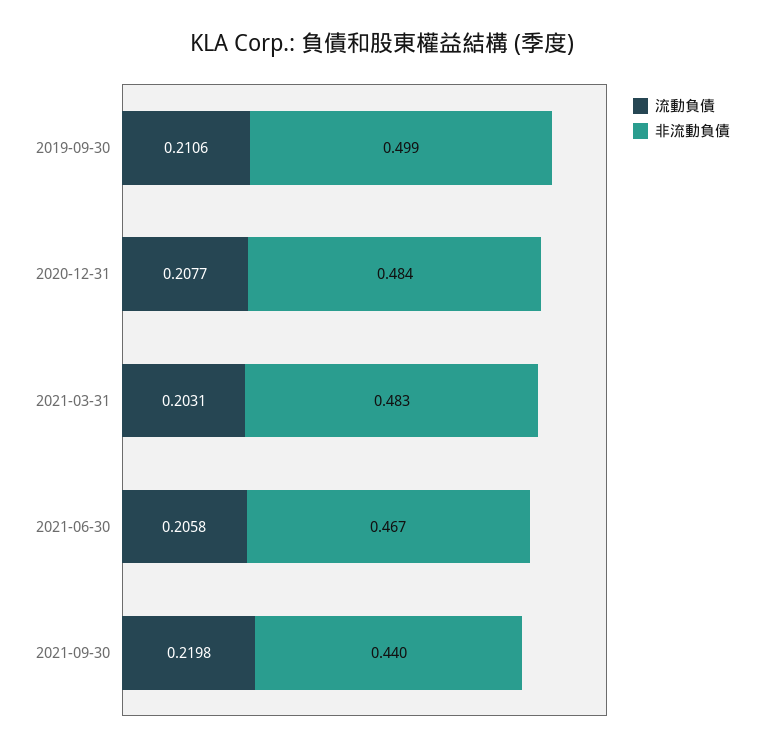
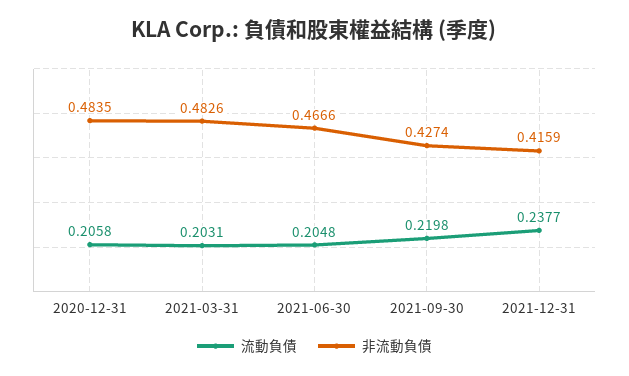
流動負債, 2019-09-30: 0.2106 -> none
非流動負債, 2019-09-30: 0.499 -> none
流動負債, 2020-12-31: 0.2077 -> 0.2058
流動負債, 2021-06-30: 0.2058 -> 0.2048
非流動負債, 2021-09-30: 0.44 -> 0.4274
流動負債, 2021-12-31: none -> 0.2377
非流動負債, 2021-12-31: none -> 0.4159

